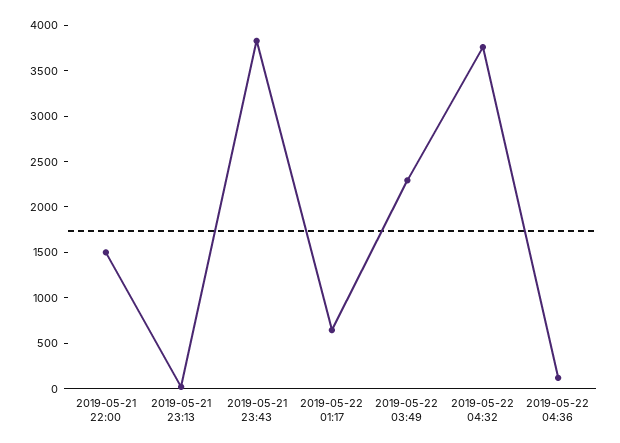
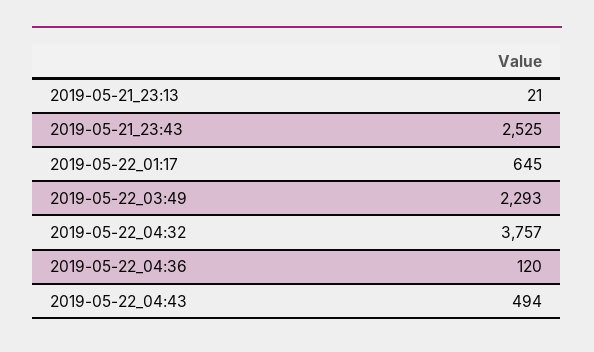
2019-05-21 22:00: 1500 -> none
2019-05-21 23:43: 3800 -> 2525
2019-05-22_04:43: none -> 494

